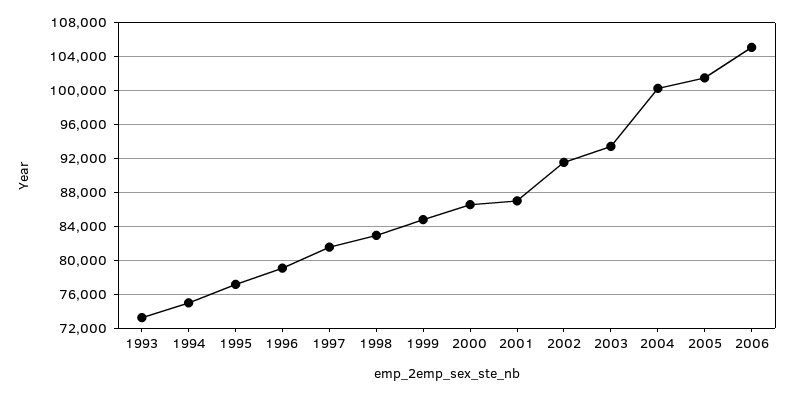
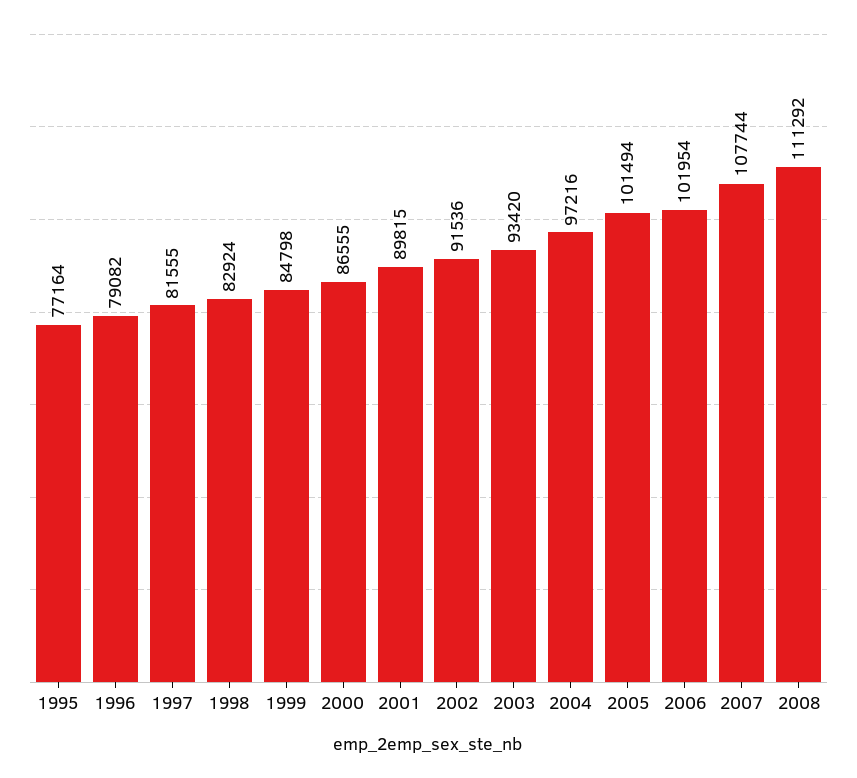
1993: 73000 -> none
1994: 75000 -> none
2001: 87000 -> 89815
2004: 100000 -> 97216
2006: 105000 -> 101954
2007: none -> 107744
2008: none -> 111292

